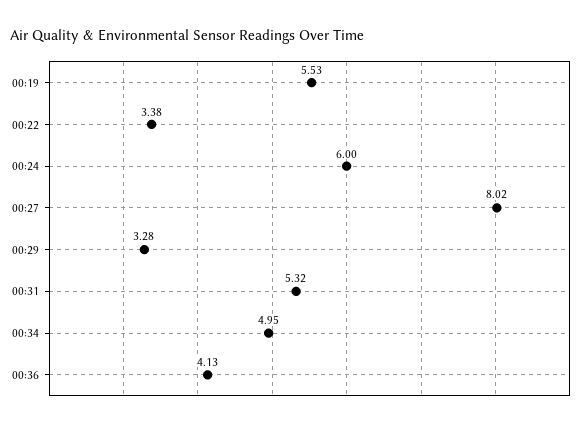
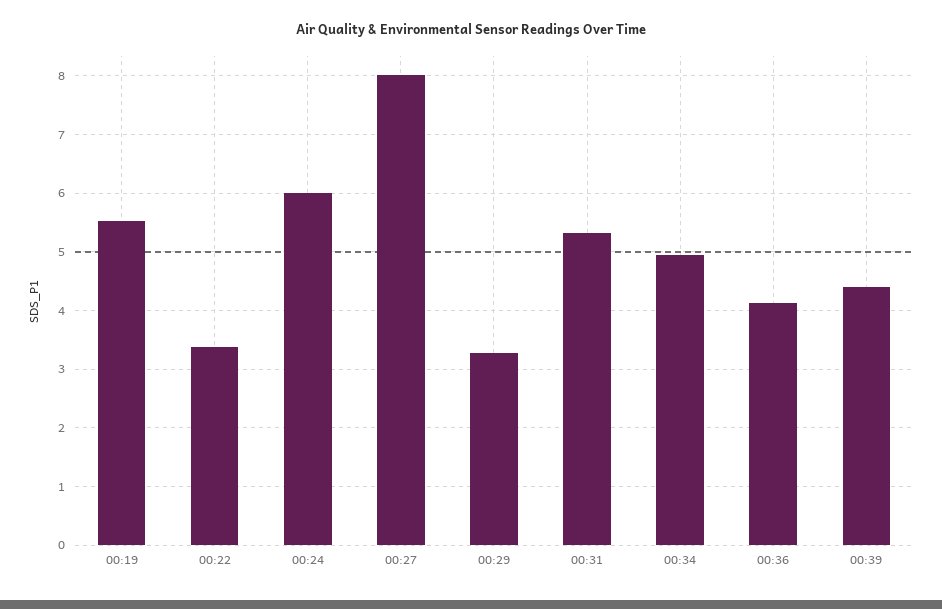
00:39: none -> 4.4

